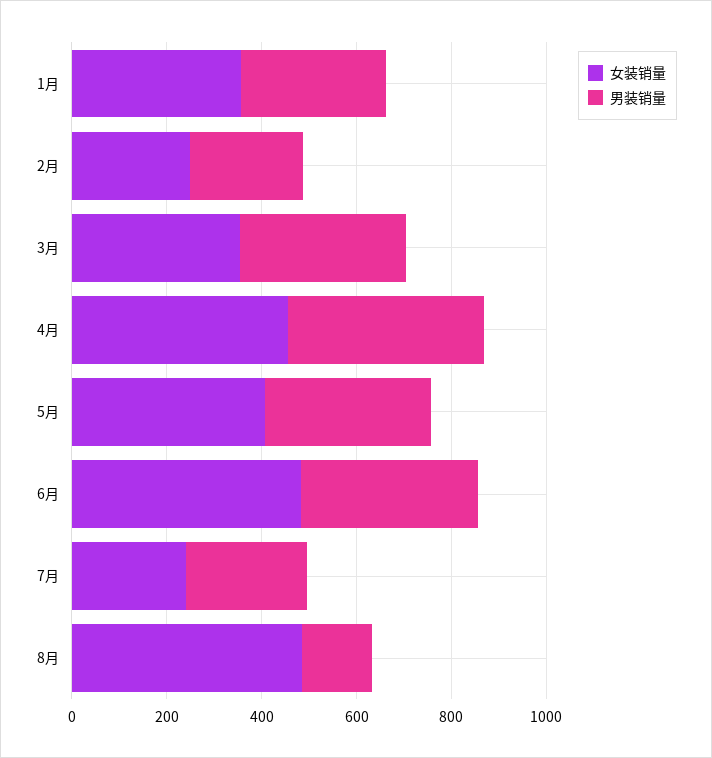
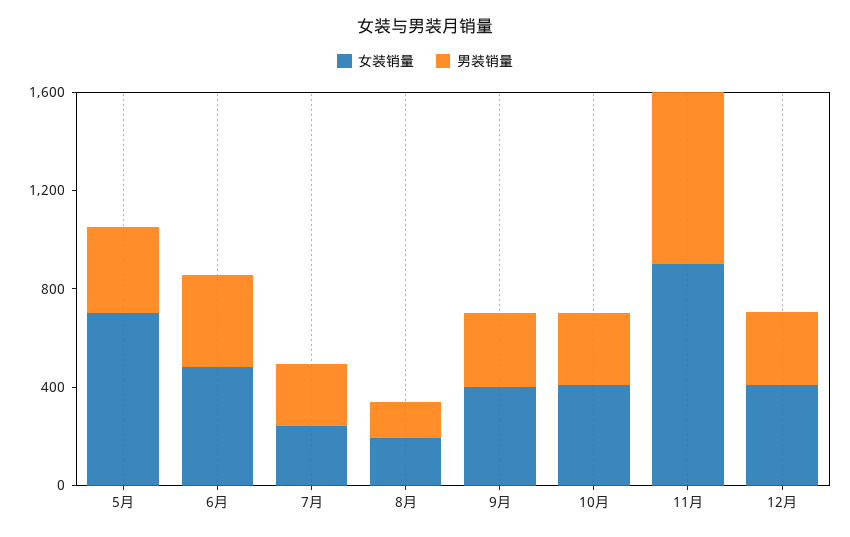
女装销量, 1月: 350 -> none
男装销量, 1月: 300 -> none
女装销量, 2月: 250 -> none
男装销量, 2月: 250 -> none
女装销量, 3月: 350 -> none
男装销量, 3月: 350 -> none
女装销量, 4月: 450 -> none
男装销量, 4月: 400 -> none
女装销量, 5月: 400 -> 700
女装销量, 8月: 500 -> 200
女装销量, 9月: none -> 400
男装销量, 9月: none -> 300
女装销量, 10月: none -> 400
男装销量, 10月: none -> 300
女装销量, 11月: none -> 900
男装销量, 11月: none -> 700
女装销量, 12月: none -> 400
男装销量, 12月: none -> 300

